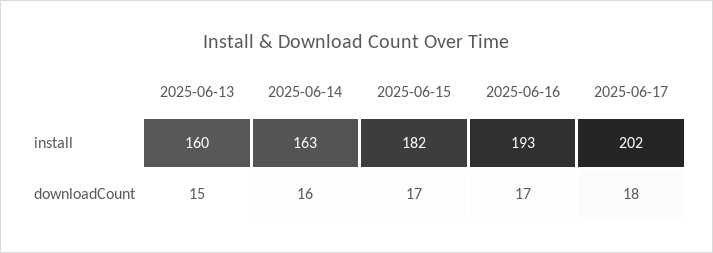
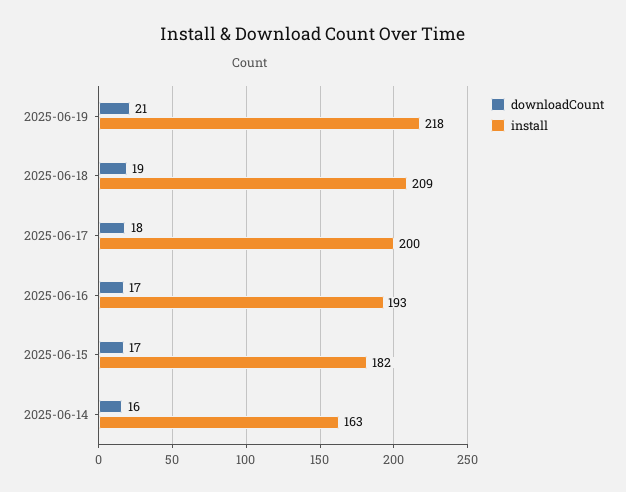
install, 2025-06-13: 160 -> none
install, 2025-06-17: 202 -> 200
downloadCount, 2025-06-13: 15 -> none
downloadCount, 2025-06-19: none -> 21
install, 2025-06-19: none -> 218
downloadCount, 2025-06-18: none -> 19
install, 2025-06-18: none -> 209

